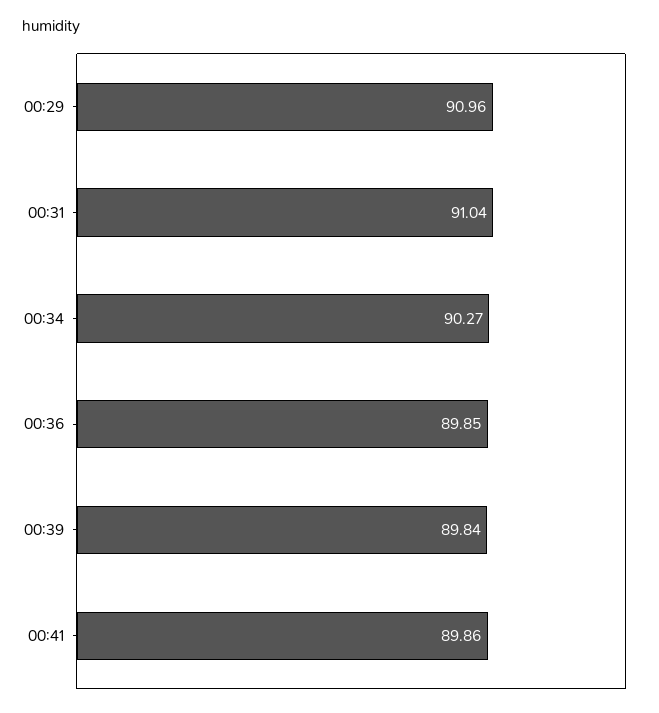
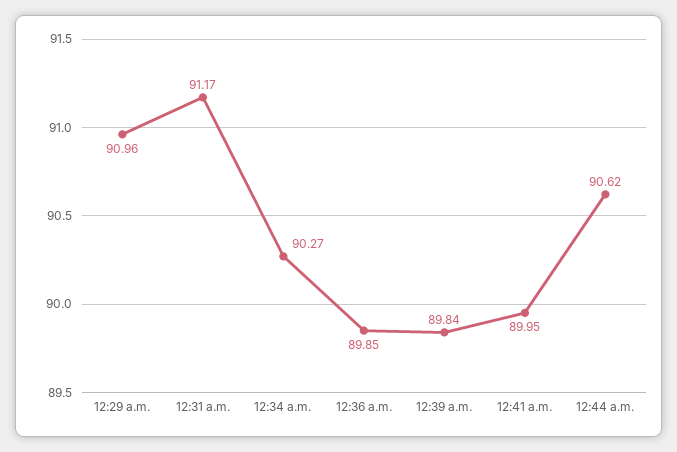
00:31: 91.04 -> 91.17
00:41: 89.86 -> 89.95
12:44 a.m.: none -> 90.62

